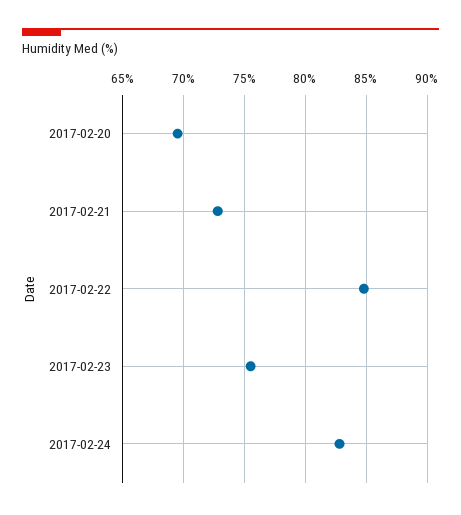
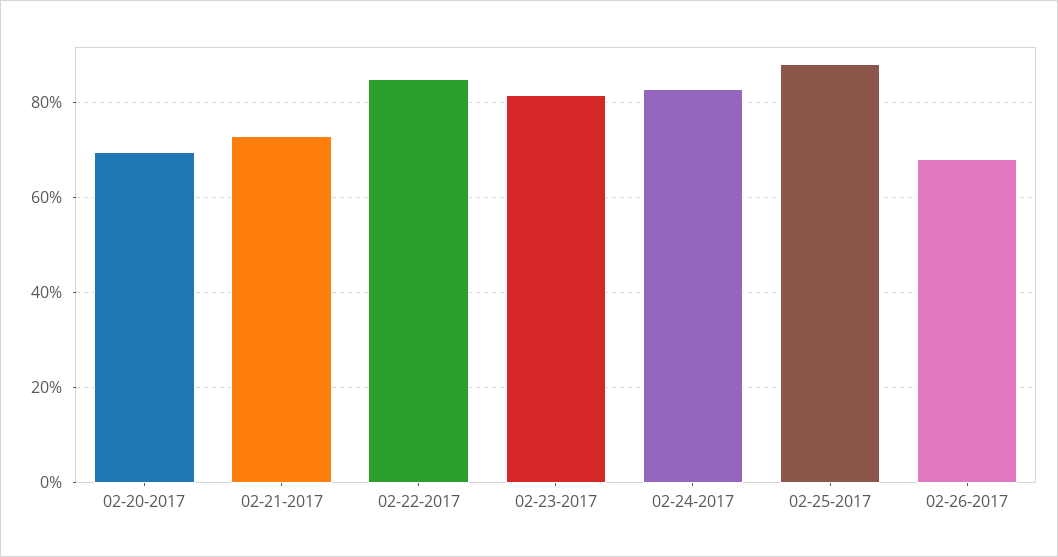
2017-02-23: 75.5 -> 82
02-25-2017: none -> 88
02-26-2017: none -> 68

